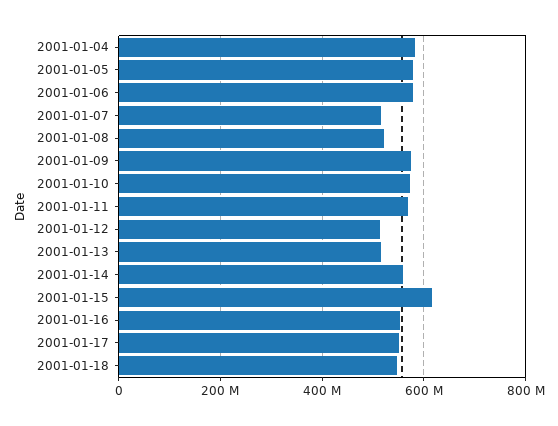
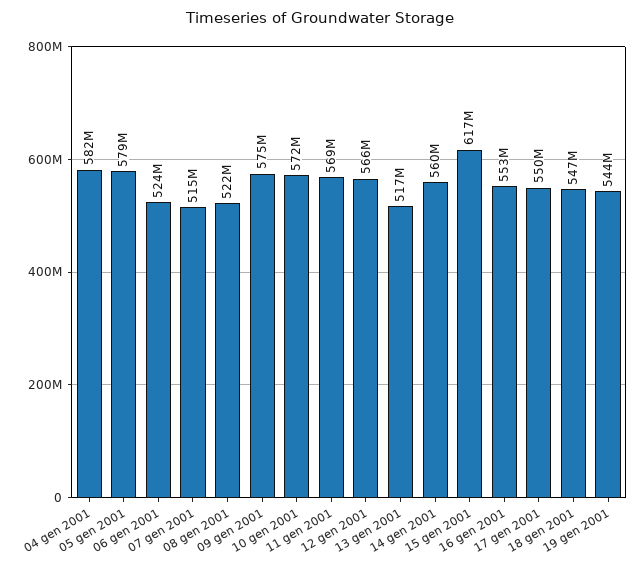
2001-01-06: 580000000 -> 524000000
2001-01-12: 520000000 -> 566000000
19 gen 2001: none -> 544000000

